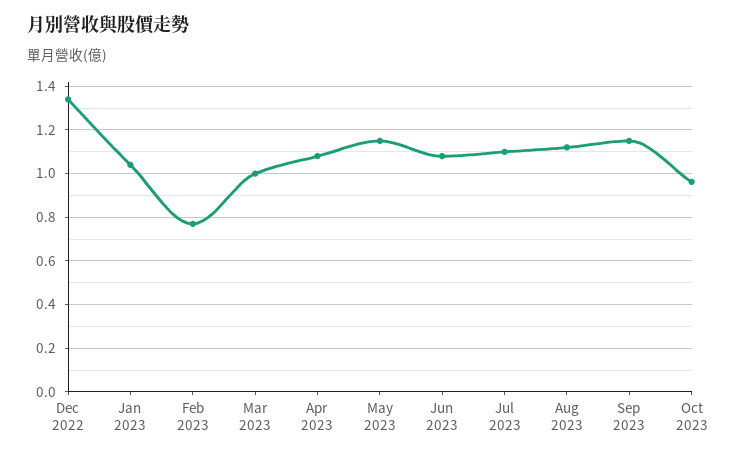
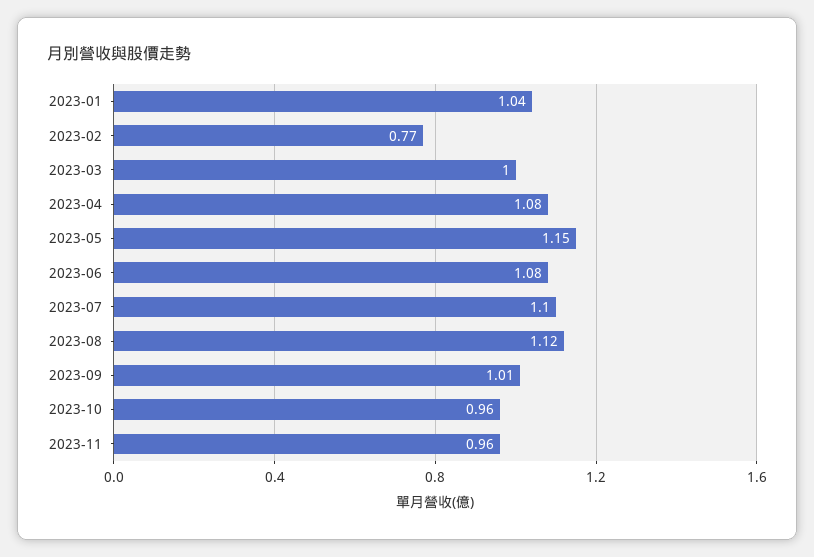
Dec 2022: 1.35 -> none
Sep 2023: 1.15 -> 1.01
2023-11: none -> 0.96

